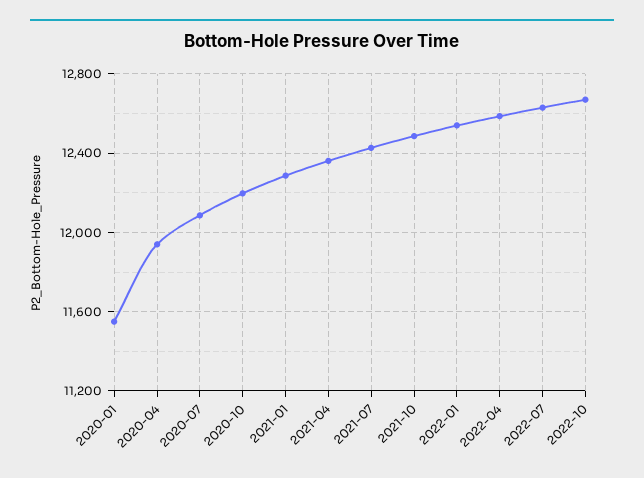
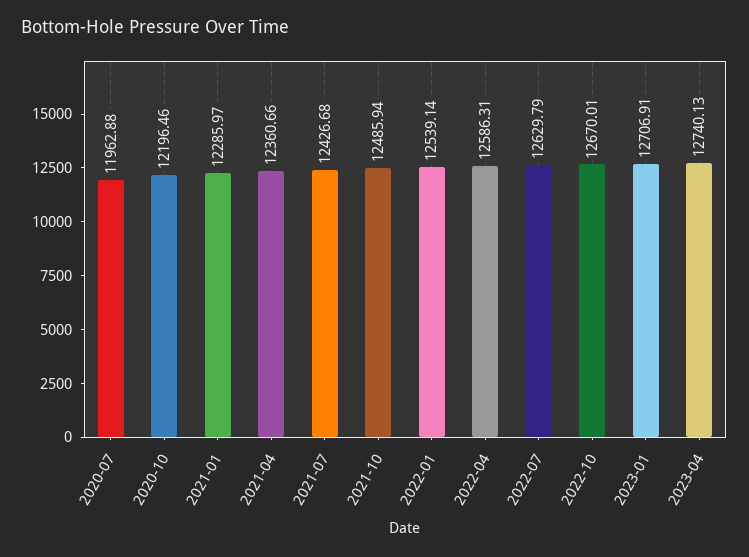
2020-01: 11550 -> none
2020-04: 11950 -> none
2020-07: 12100 -> 11962.88
2023-01: none -> 12706.91
2023-04: none -> 12740.13

